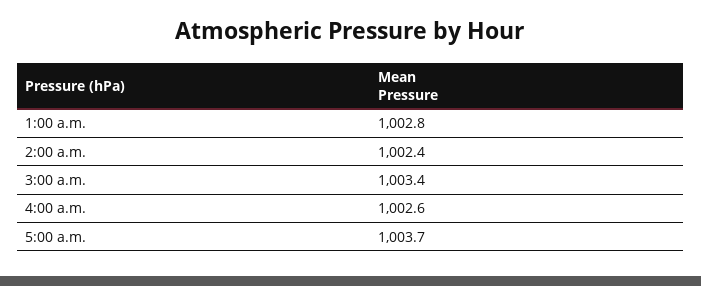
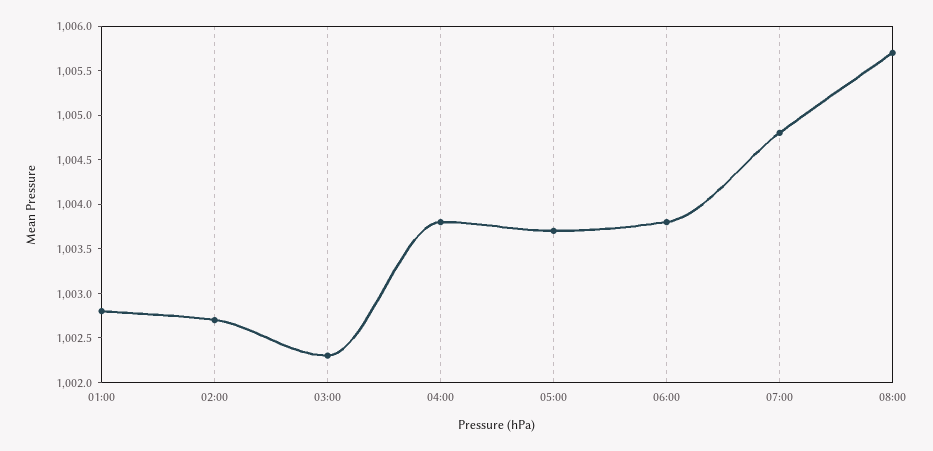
2:00 a.m.: 1002.4 -> 1002.7
3:00 a.m.: 1003.4 -> 1002.3
4:00 a.m.: 1002.6 -> 1003.8
06:00: none -> 1003.8
07:00: none -> 1004.8
08:00: none -> 1005.7

